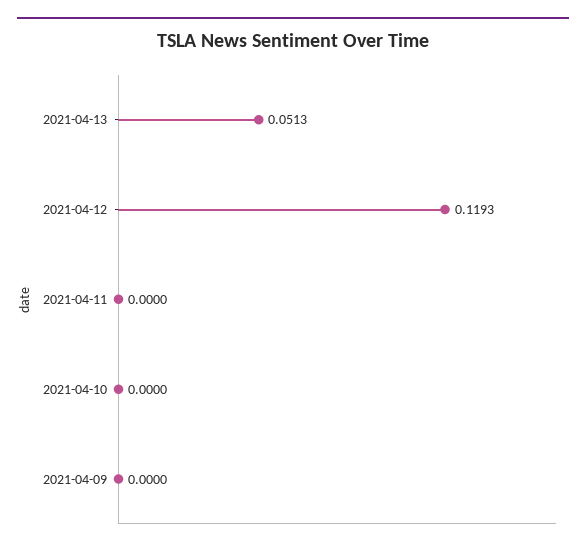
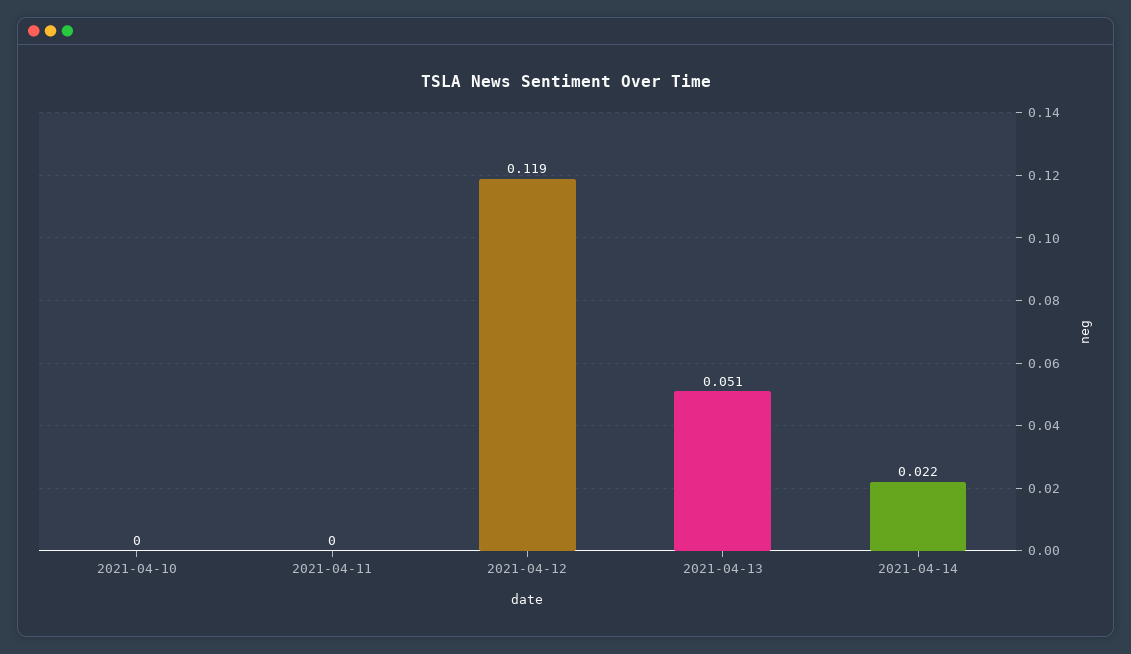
2021-04-09: 0 -> none
2021-04-14: none -> 0.022

